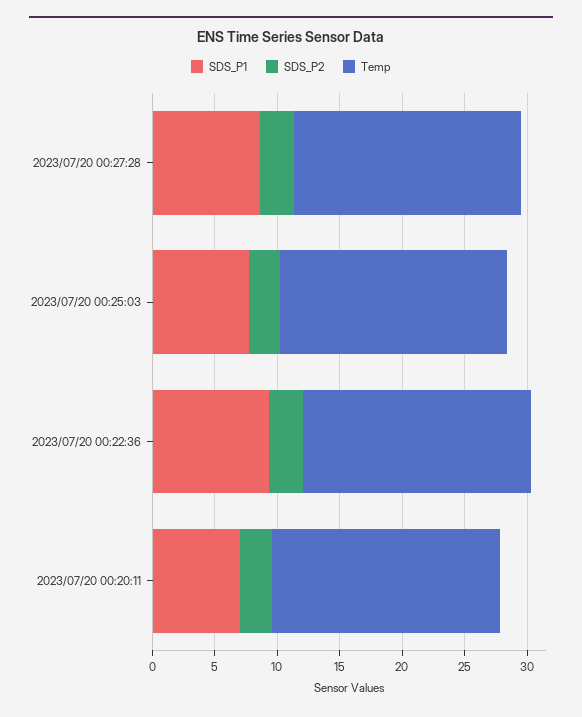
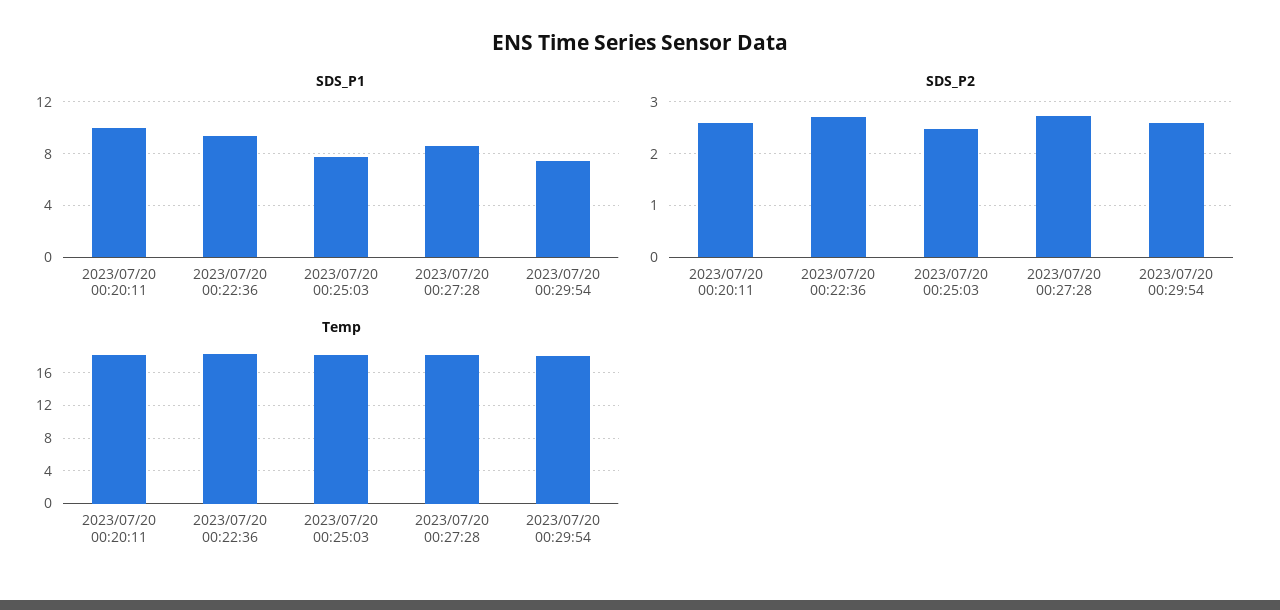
SDS_P1, 2023/07/20 00:20:11: 7 -> 10
SDS_P1, 2023/07/20 00:29:54: none -> 7.5
SDS_P2, 2023/07/20 00:29:54: none -> 2.6
Temp, 2023/07/20 00:29:54: none -> 18

